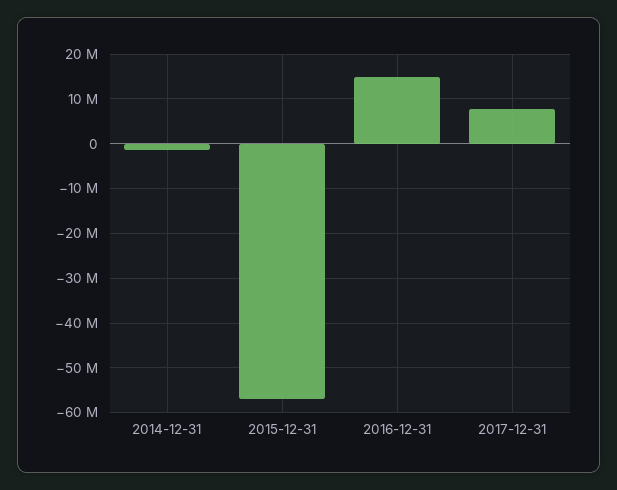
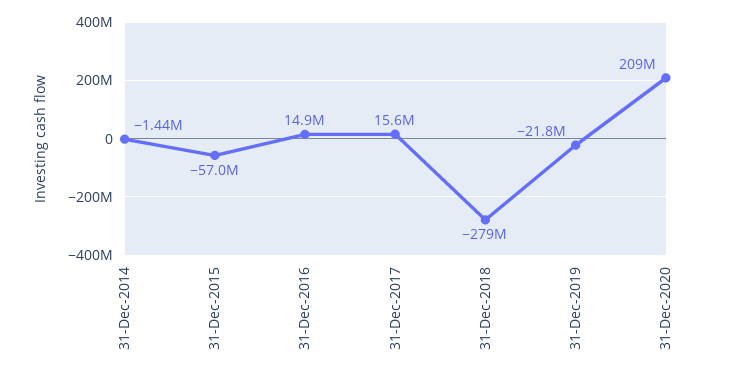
2017-12-31: 8000000 -> 15600000
31-Dec-2018: none -> -279000000
31-Dec-2019: none -> -21800000
31-Dec-2020: none -> 209000000

